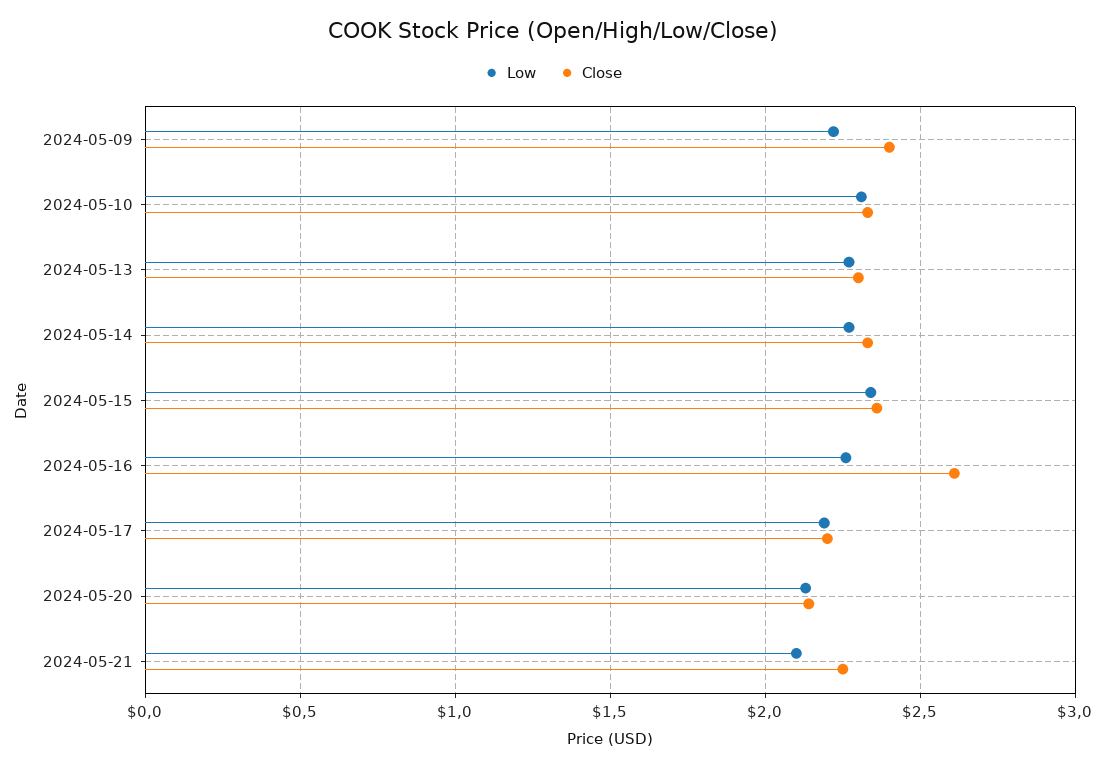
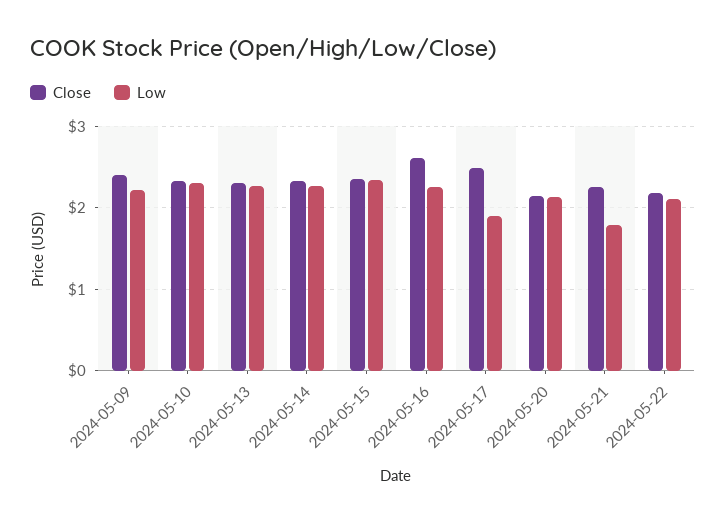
Low, 2024-05-17: 2.2 -> 1.9
Close, 2024-05-17: 2.2 -> 2.5
Low, 2024-05-21: 2.1 -> 1.8
Close, 2024-05-22: none -> 2.2
Low, 2024-05-22: none -> 2.1

